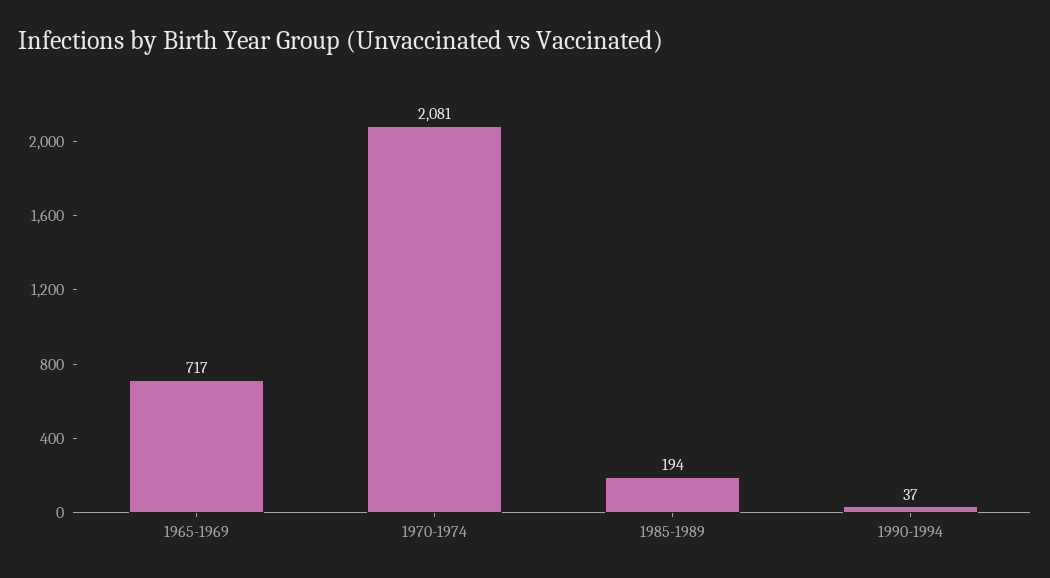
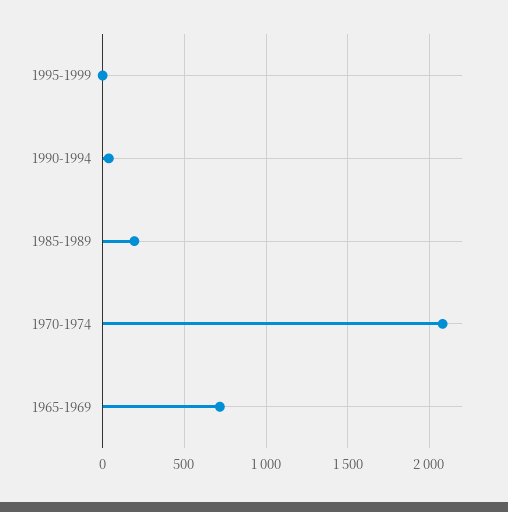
1995-1999: none -> 0

